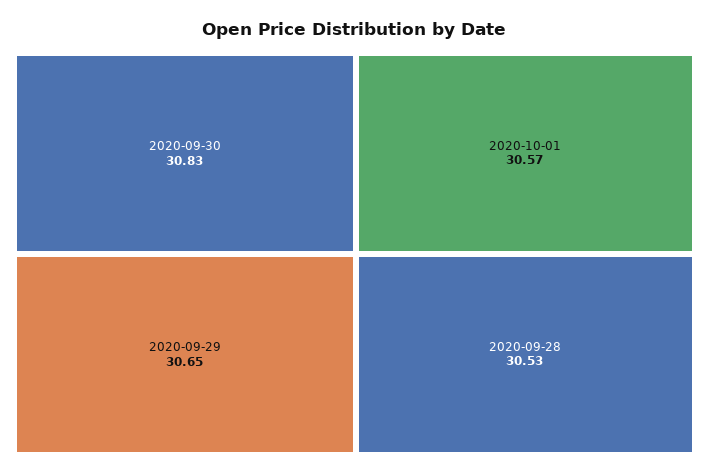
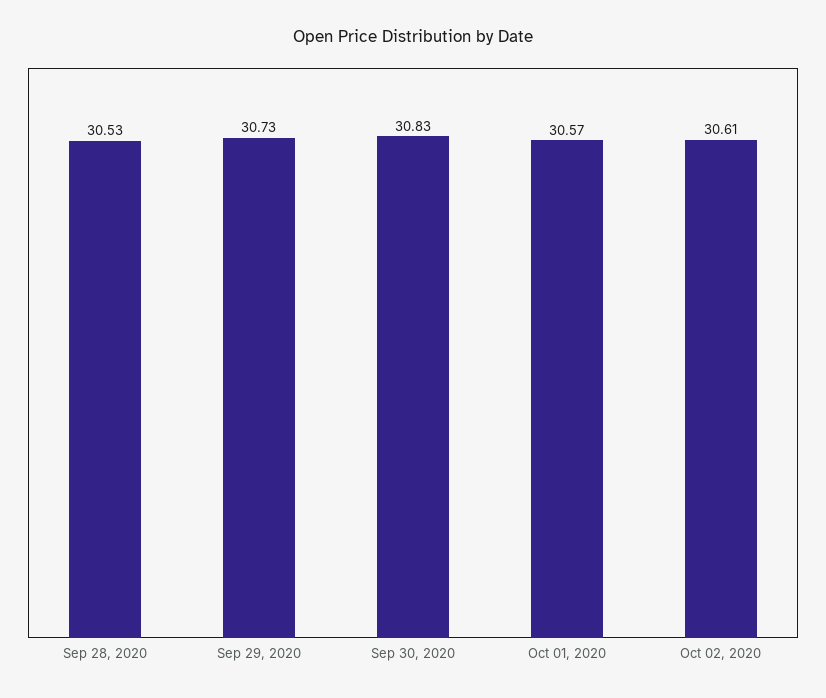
2020-09-29: 30.65 -> 30.73
Oct 02, 2020: none -> 30.61

